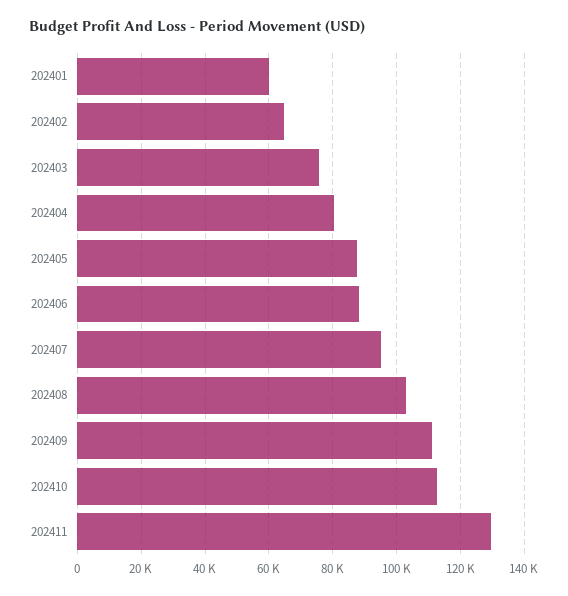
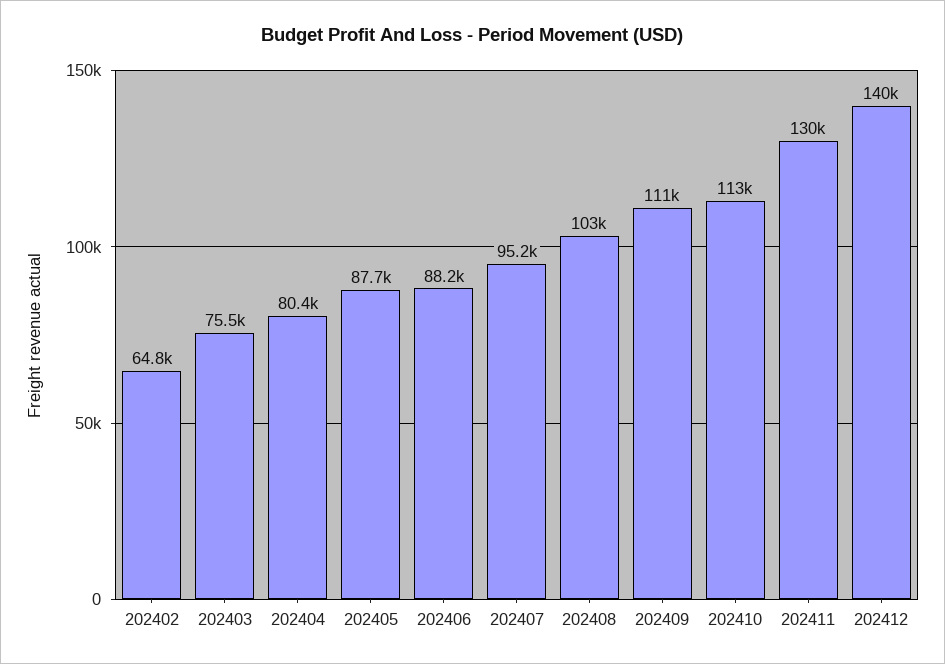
202401: 60000 -> none
202412: none -> 140000

